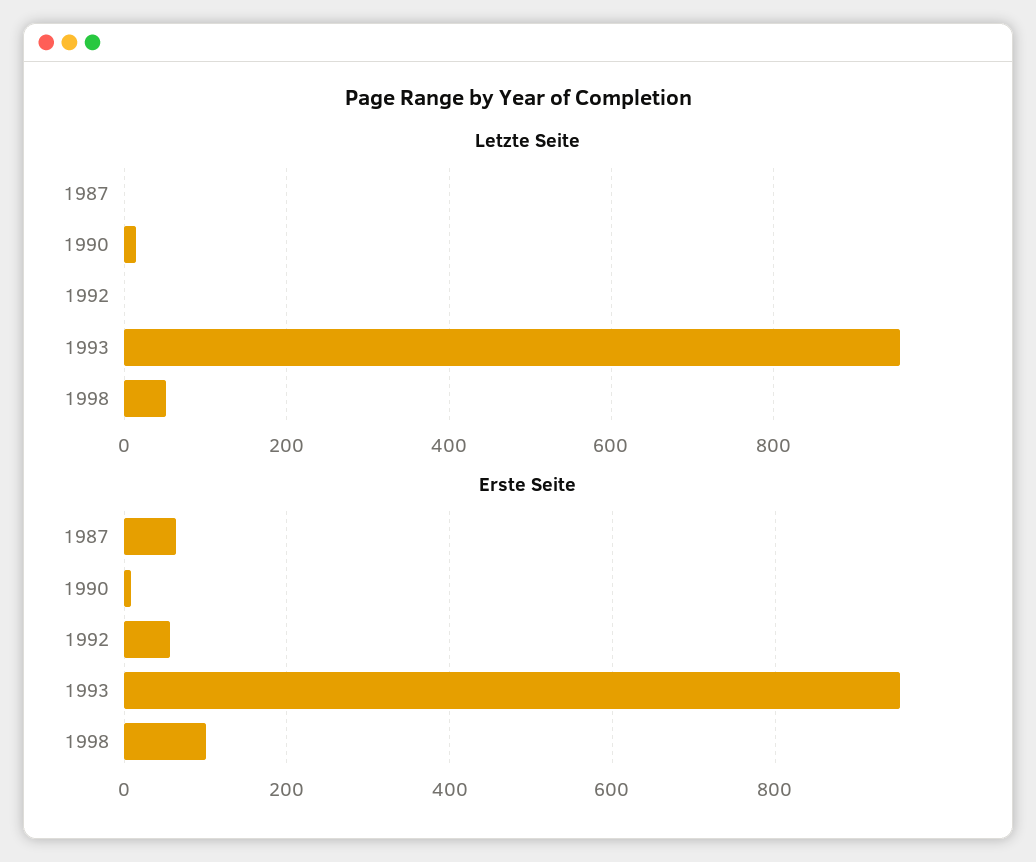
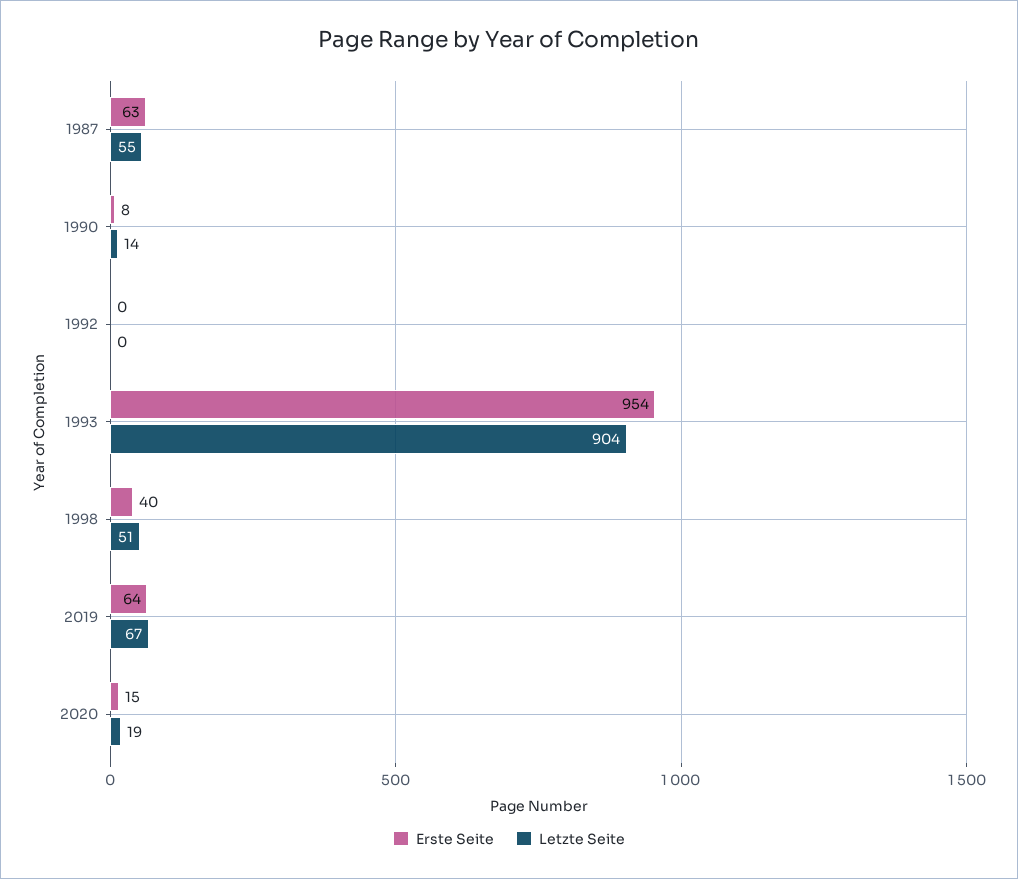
Letzte Seite, 1987: 0 -> 55
Letzte Seite, 1993: 960 -> 904
Erste Seite, 1992: 60 -> 0
Erste Seite, 1998: 100 -> 40
Erste Seite, 2019: none -> 64
Letzte Seite, 2019: none -> 67
Erste Seite, 2020: none -> 15
Letzte Seite, 2020: none -> 19

